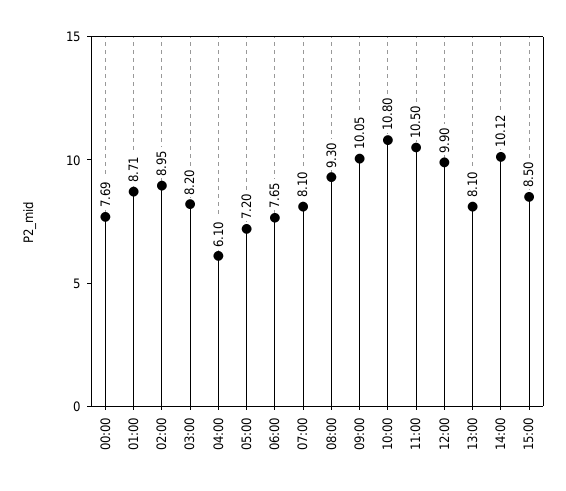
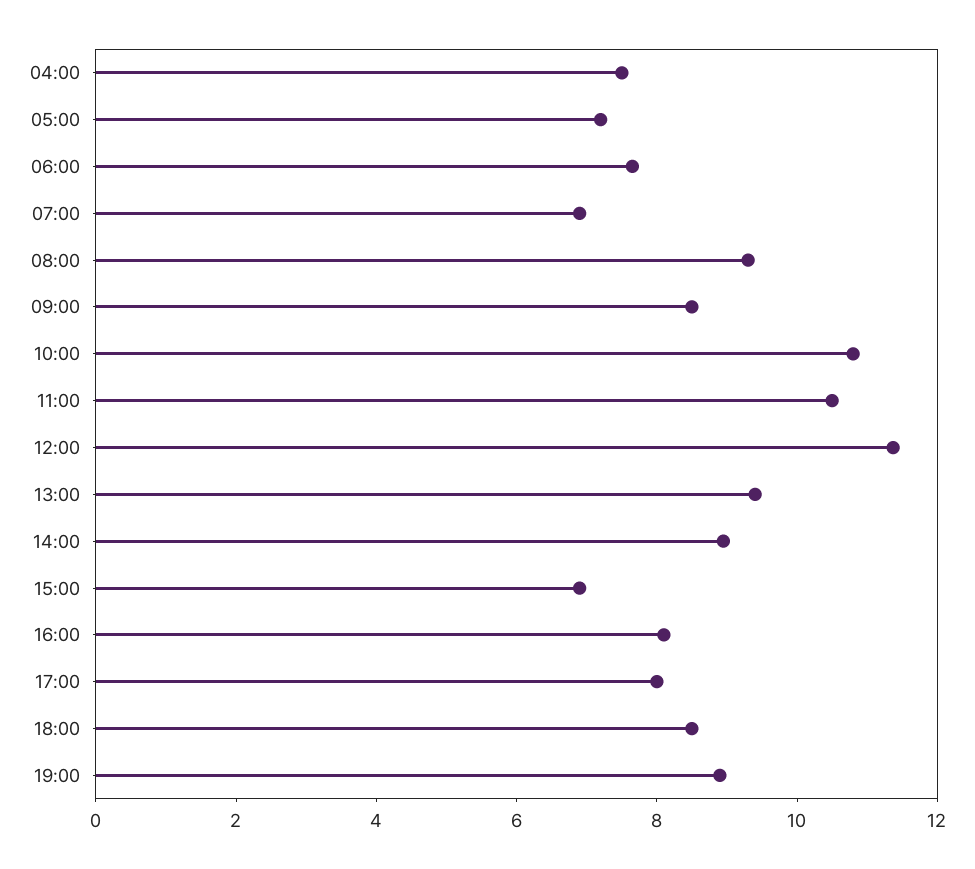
00:00: 7.69 -> none
01:00: 8.71 -> none
02:00: 8.95 -> none
03:00: 8.2 -> none
04:00: 6.1 -> 7.5
07:00: 8.1 -> 7
09:00: 10.05 -> 8.5
12:00: 9.9 -> 11.5
13:00: 8.1 -> 9.5
14:00: 10.12 -> 9
15:00: 8.5 -> 7
16:00: none -> 8
17:00: none -> 8
18:00: none -> 8.5
19:00: none -> 9

